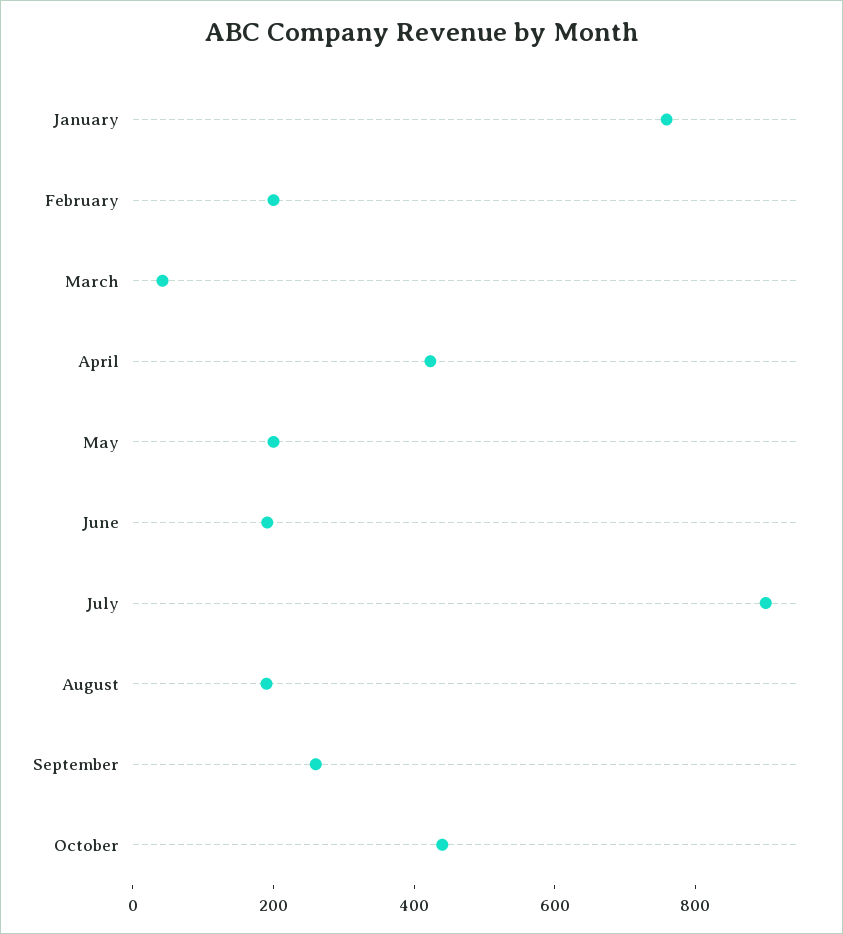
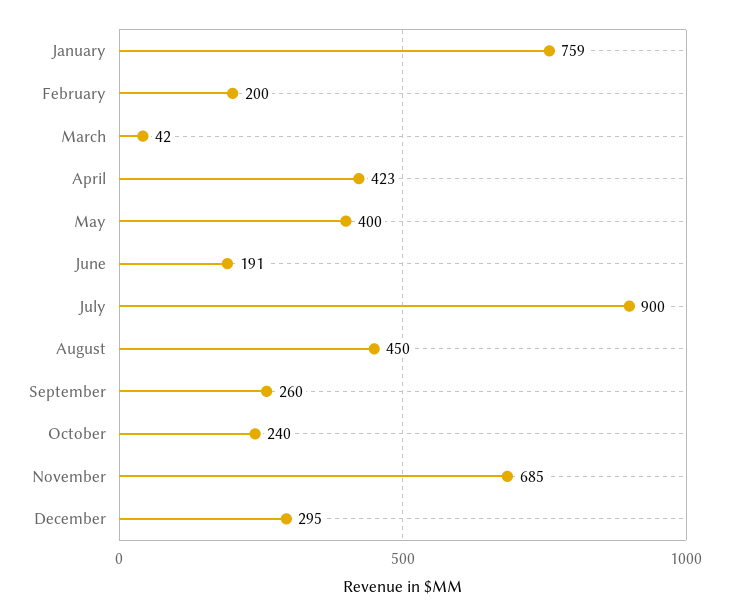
May: 200 -> 400
August: 200 -> 450
October: 450 -> 240
November: none -> 685
December: none -> 295

